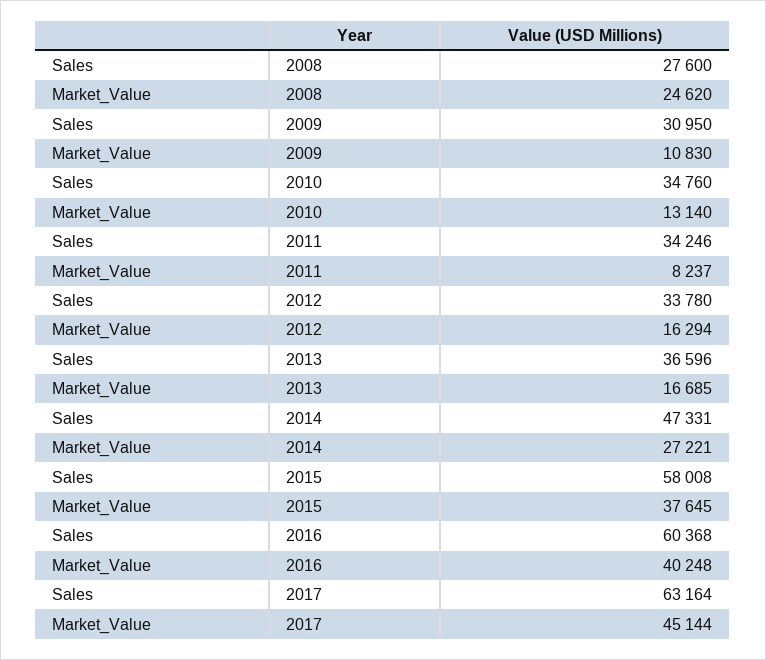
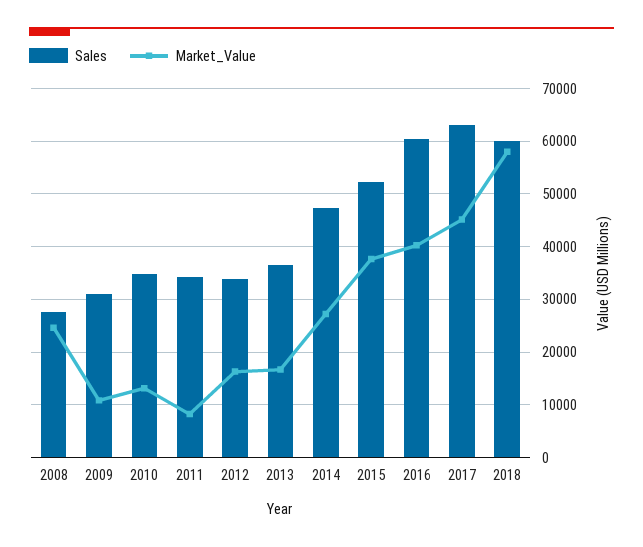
Sales, 2015: 58008 -> 52000
Sales, 2018: none -> 60000
Market_Value, 2018: none -> 58000

